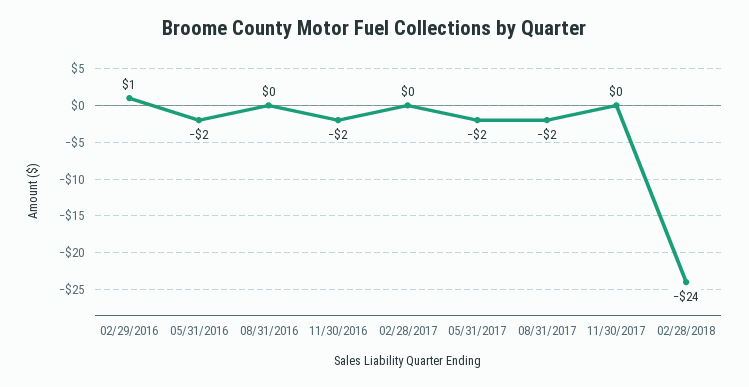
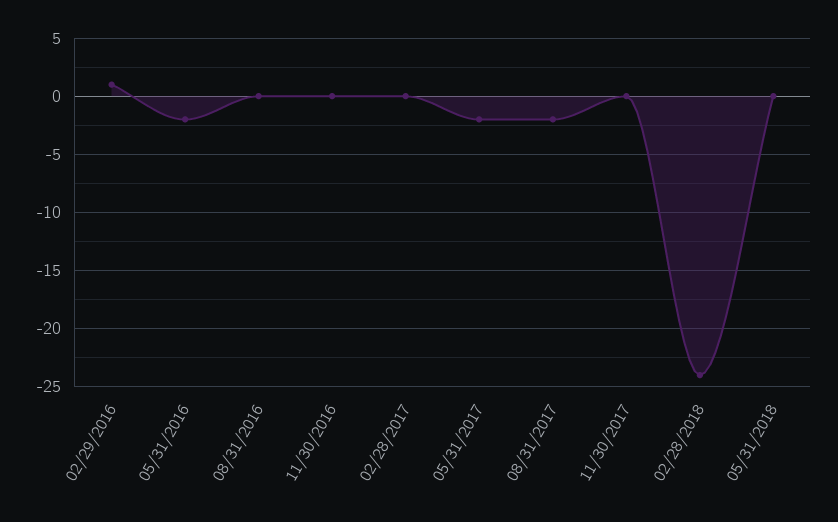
11/30/2016: -2 -> 0
05/31/2018: none -> 0

